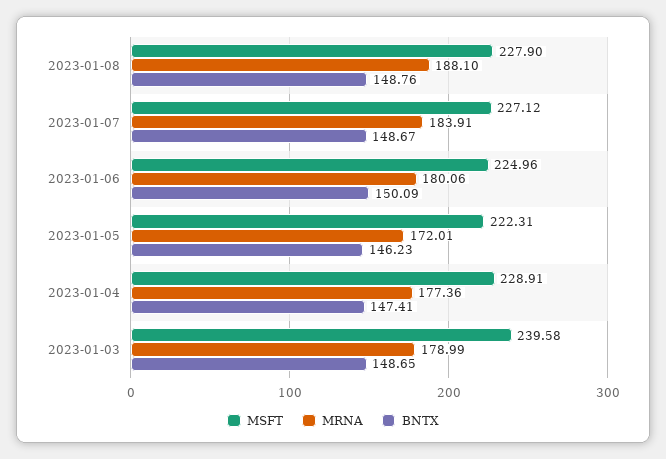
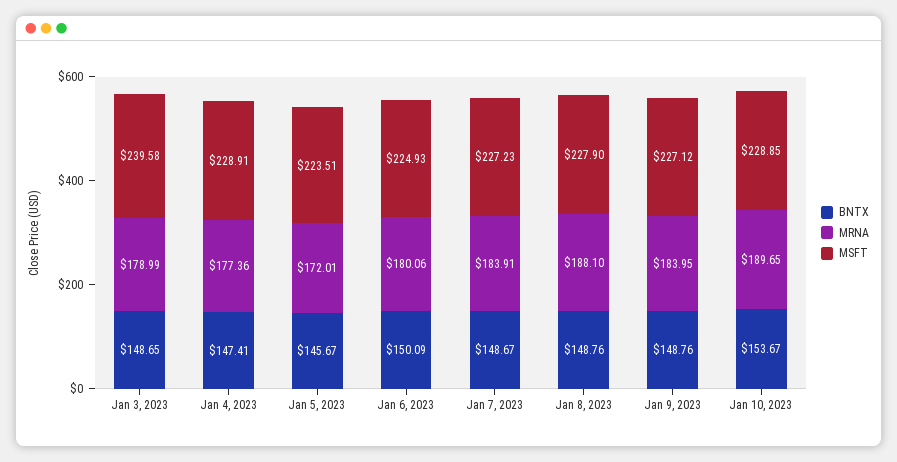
MSFT, 2023-01-07: 227.12 -> 227.23
MSFT, 2023-01-06: 224.96 -> 224.93
MSFT, 2023-01-05: 222.31 -> 223.51
BNTX, 2023-01-05: 146.23 -> 145.67
BNTX, Jan 9, 2023: none -> 148.76
MRNA, Jan 9, 2023: none -> 183.95
MSFT, Jan 9, 2023: none -> 227.12
BNTX, Jan 10, 2023: none -> 153.67
MRNA, Jan 10, 2023: none -> 189.65
MSFT, Jan 10, 2023: none -> 228.85

